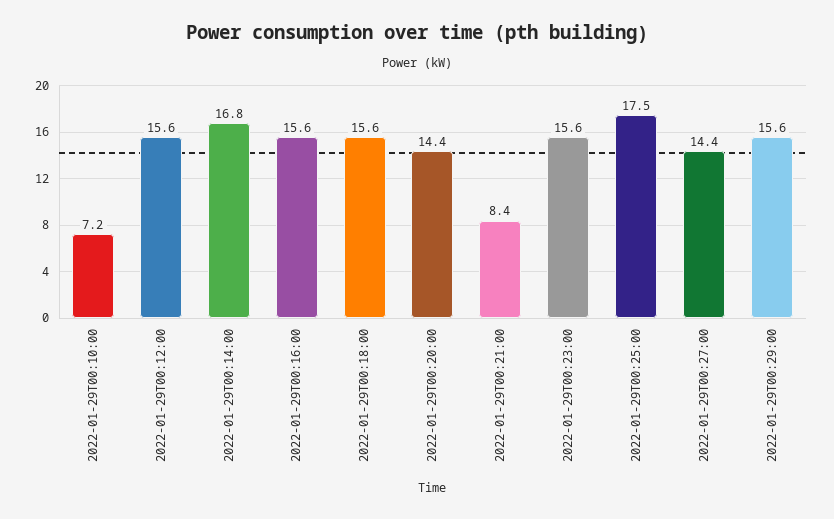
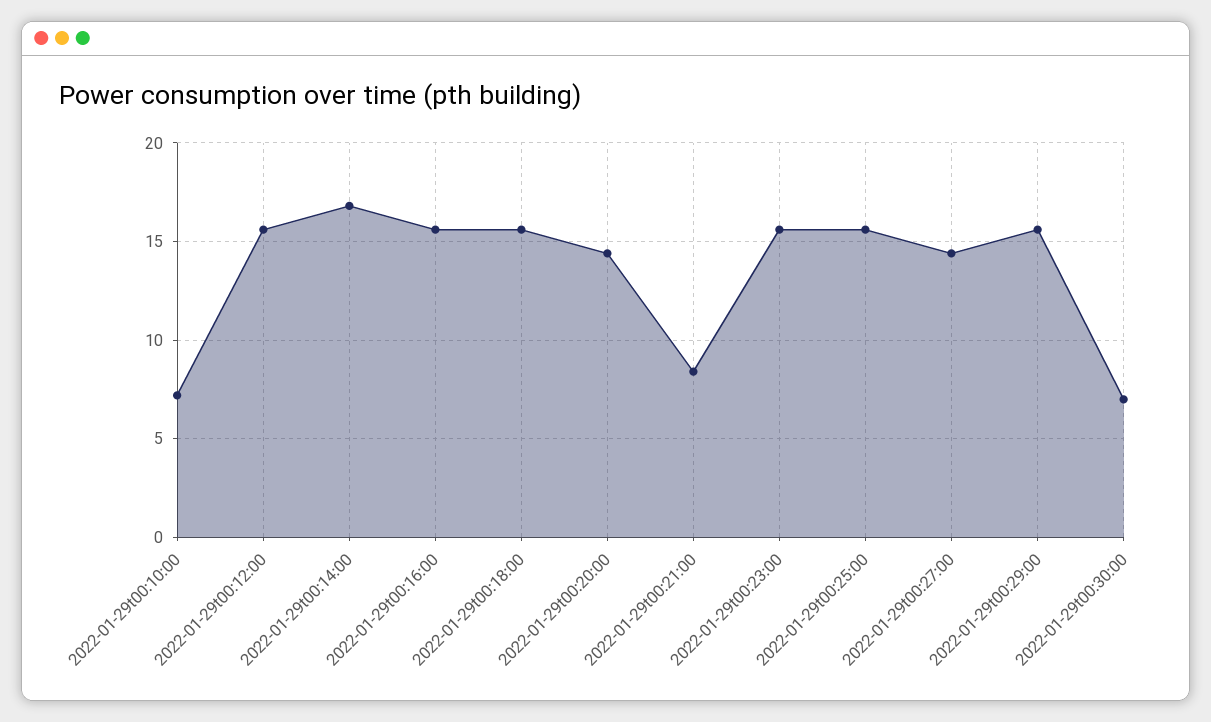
2022-01-29T00:25:00: 17.5 -> 15.5
2022-01-29t00:30:00: none -> 7

